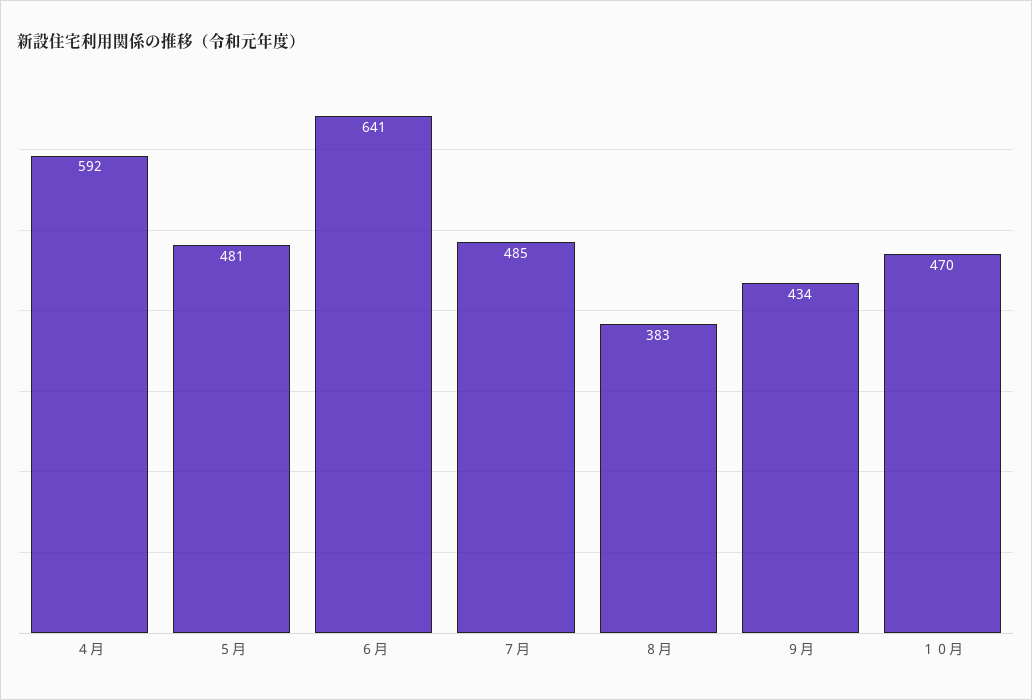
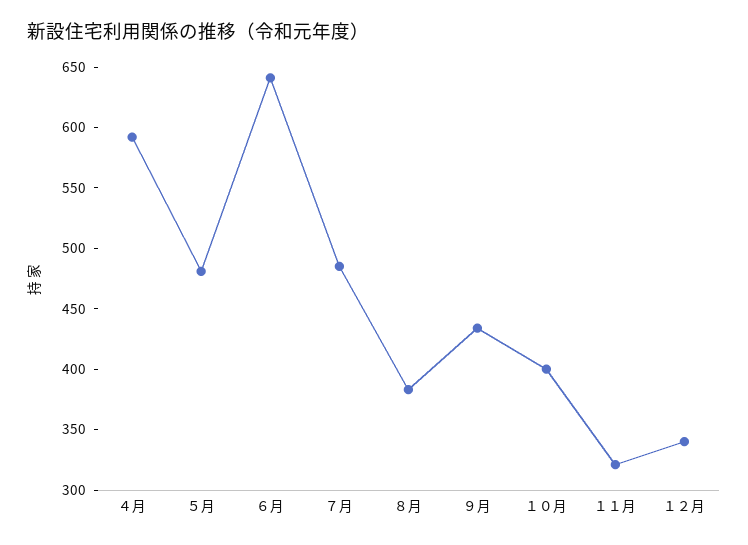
１０月: 470 -> 400
１１月: none -> 320
１２月: none -> 340

